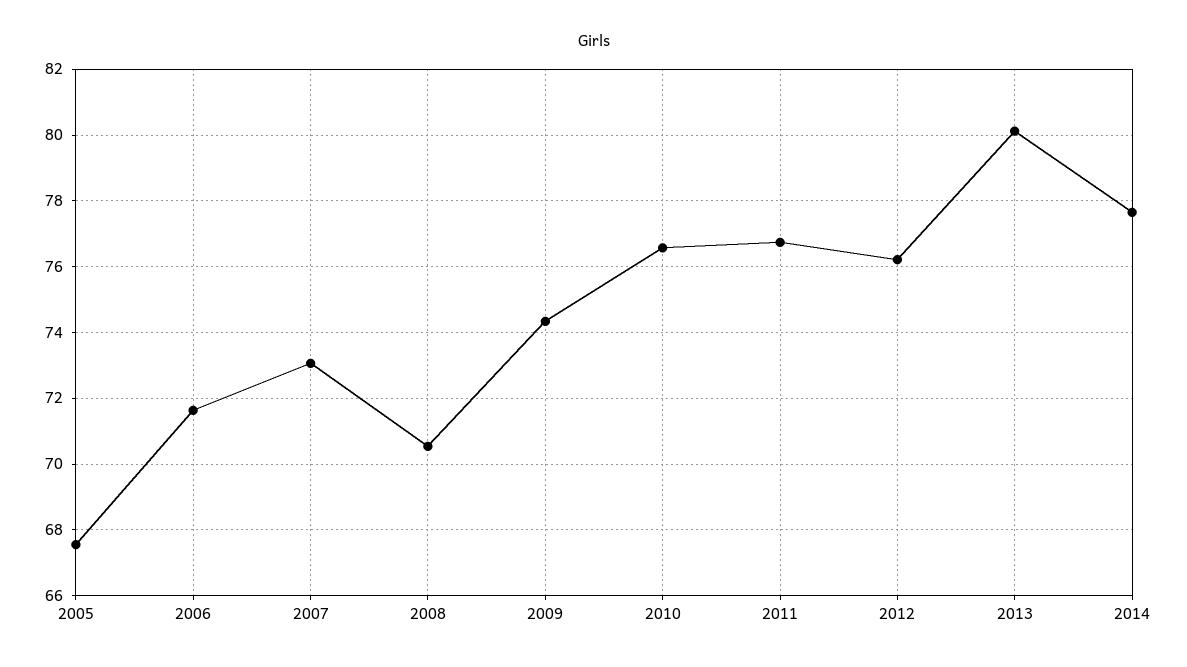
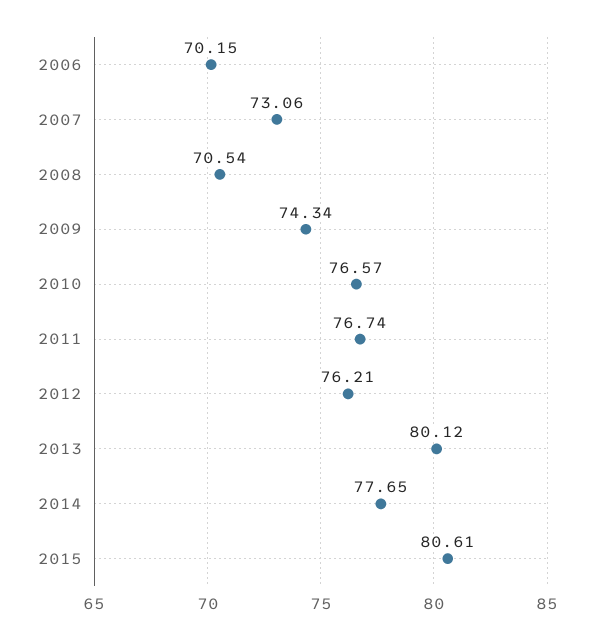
2005: 67.6 -> none
2006: 71.6 -> 70.15
2015: none -> 80.61

